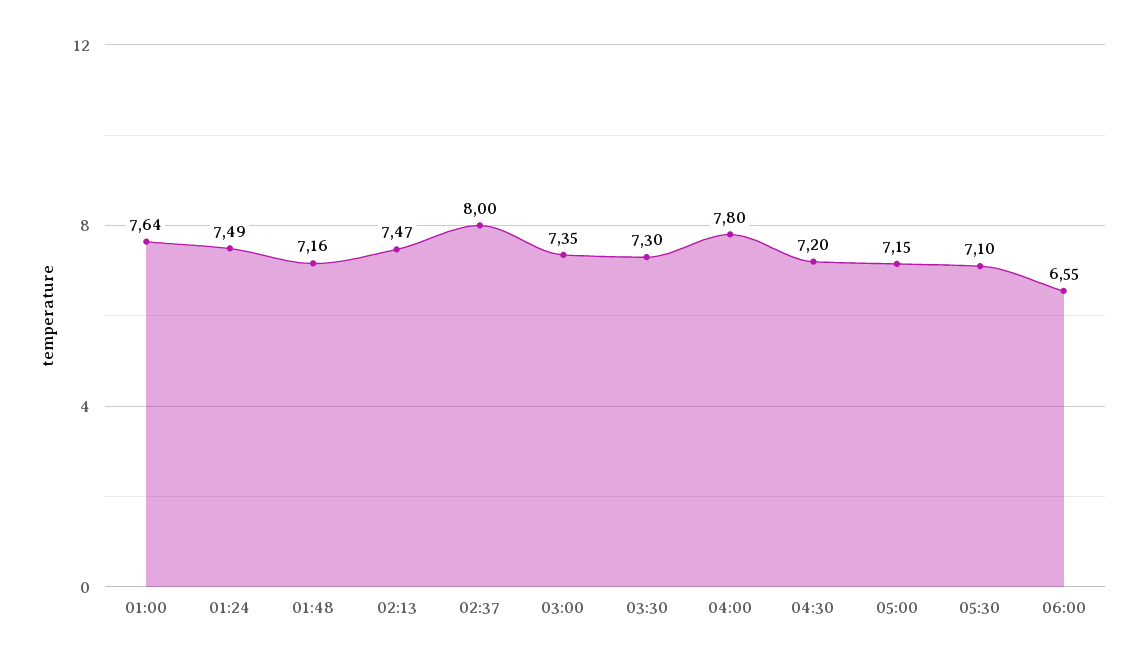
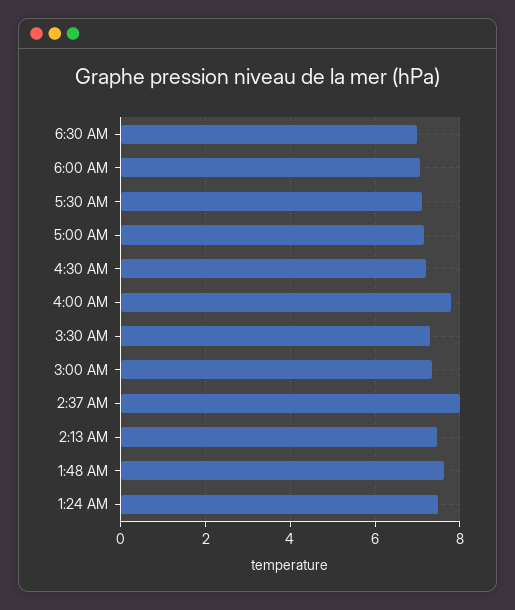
01:00: 7.64 -> none
01:48: 7.16 -> 7.6
06:00: 6.55 -> 7
6:30 AM: none -> 7

